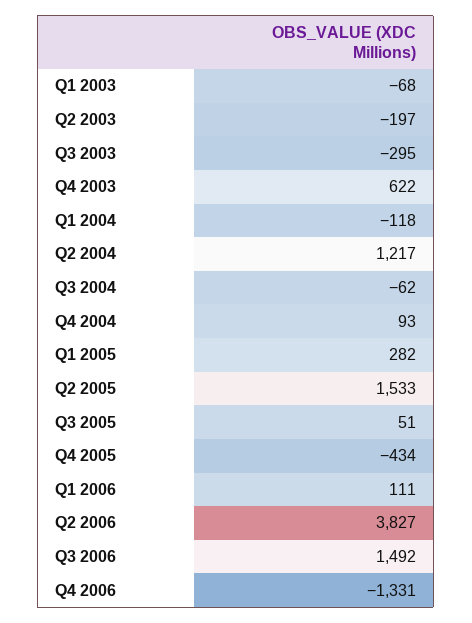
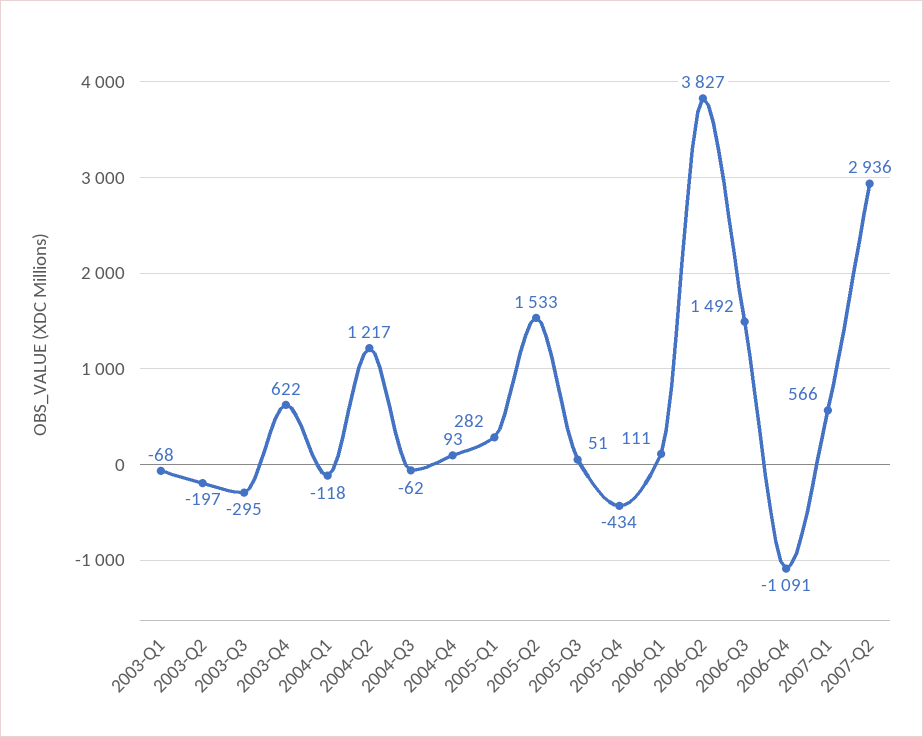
Q4 2006: -1331 -> -1091
2007-Q1: none -> 566
2007-Q2: none -> 2936

